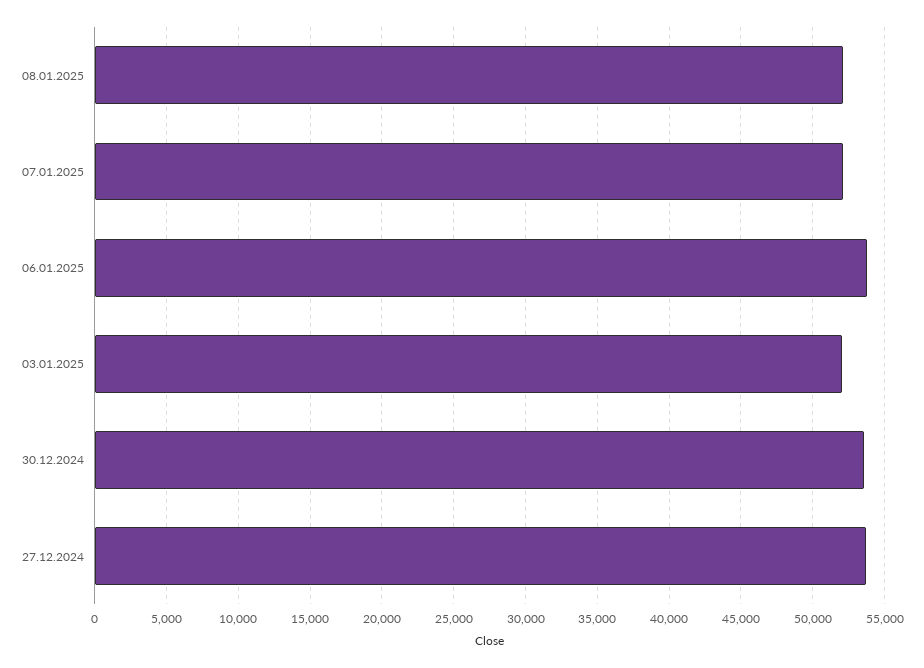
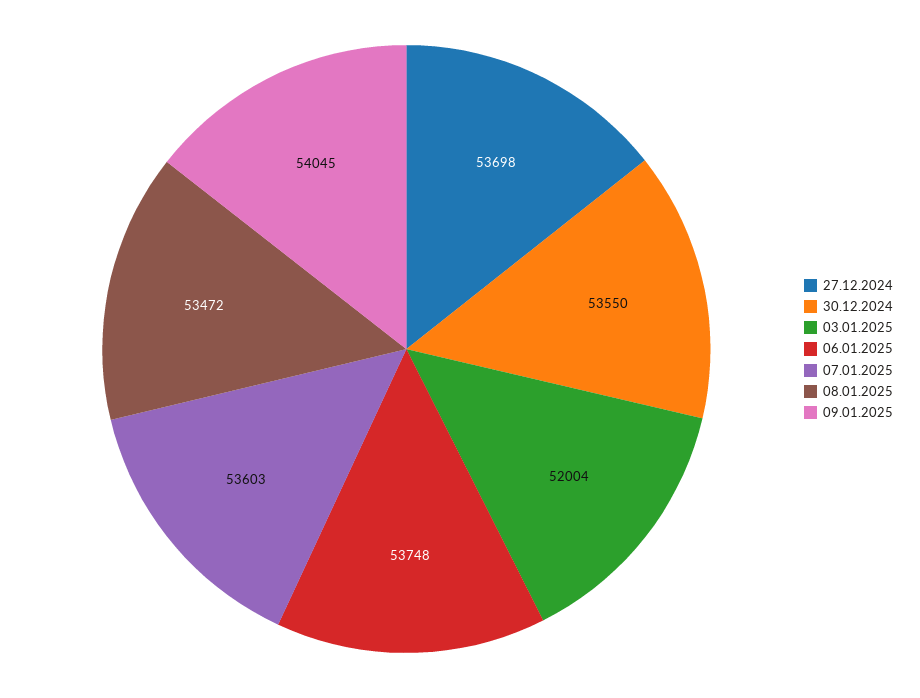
08.01.2025: 52000 -> 53472
07.01.2025: 52000 -> 53603
09.01.2025: none -> 54045

